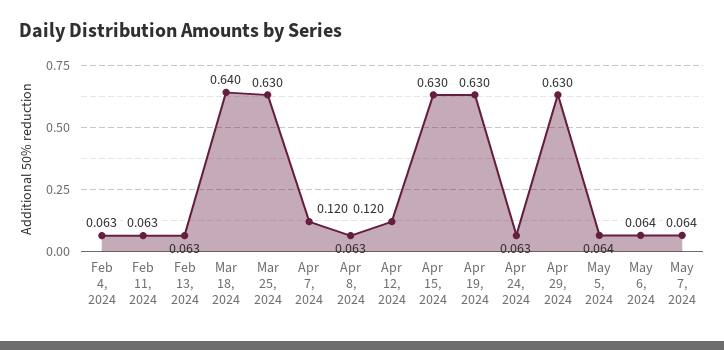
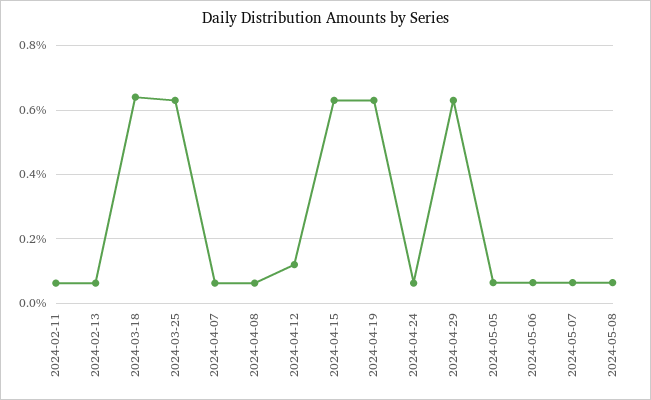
Feb 4, 2024: 0.063 -> none
Apr 7, 2024: 0.12 -> 0.06
2024-05-08: none -> 0.06

